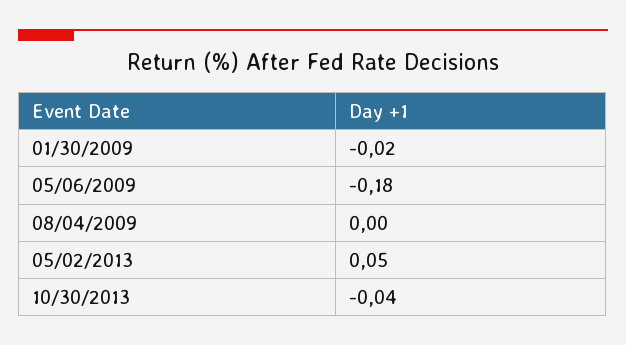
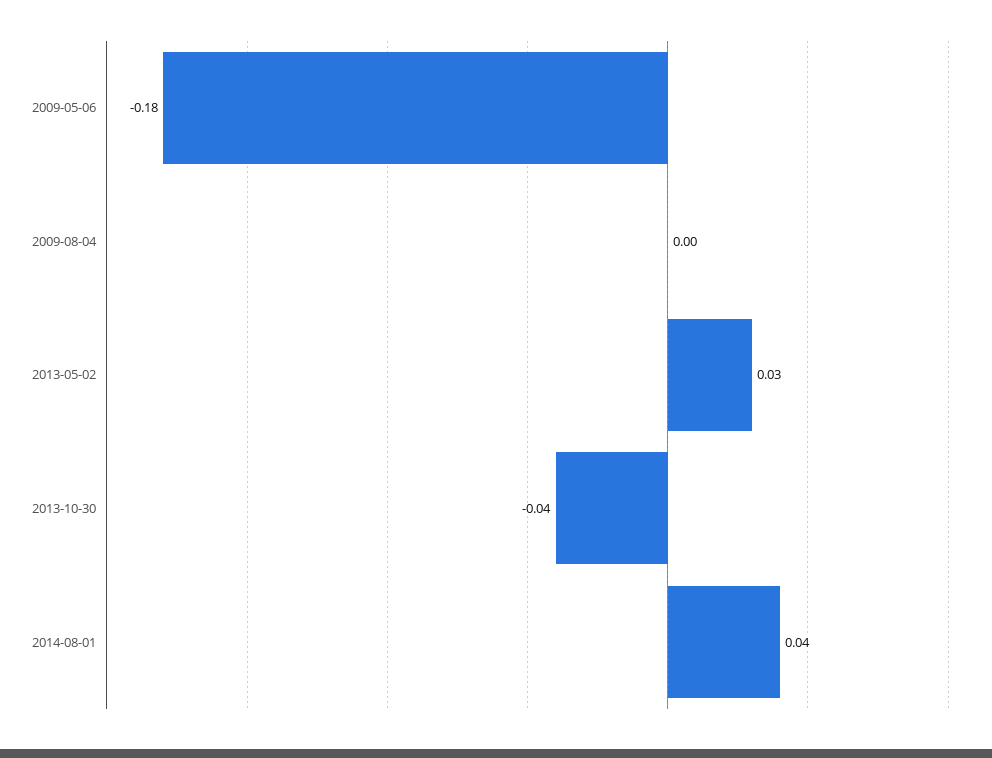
01/30/2009: -0.02 -> none
05/02/2013: 0.05 -> 0.03
2014-08-01: none -> 0.04

